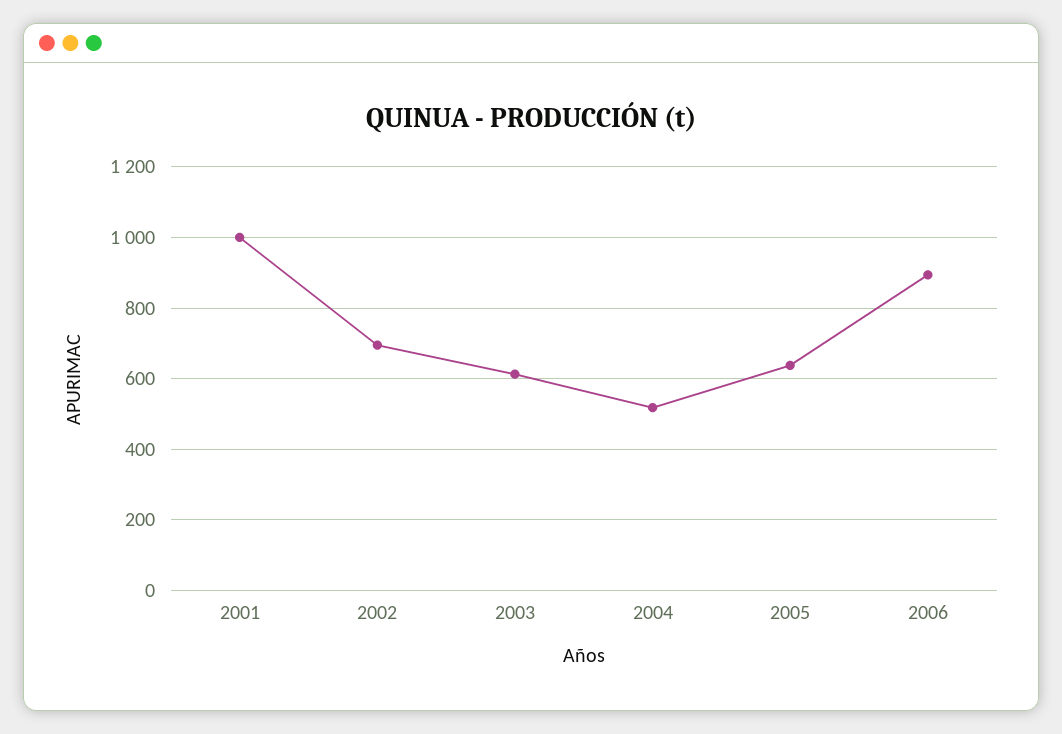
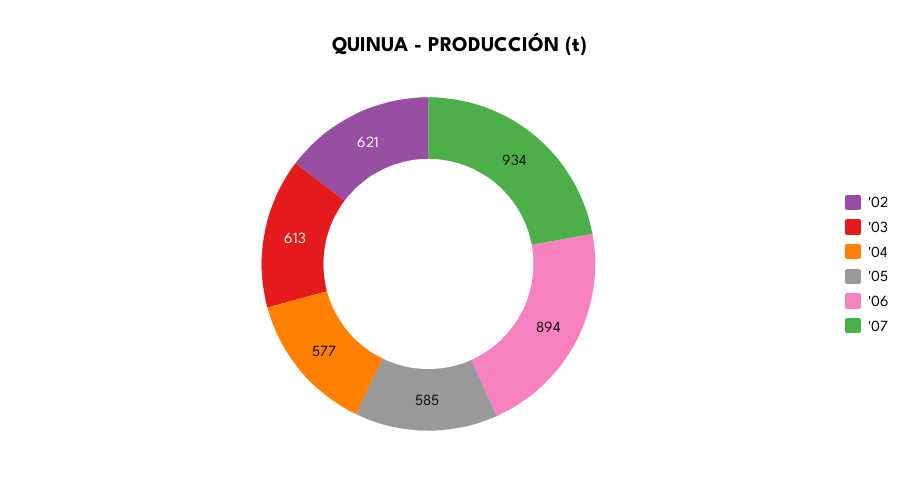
2001: 1000 -> none
2002: 700 -> 621
2004: 520 -> 577
2005: 640 -> 585
'07: none -> 934

